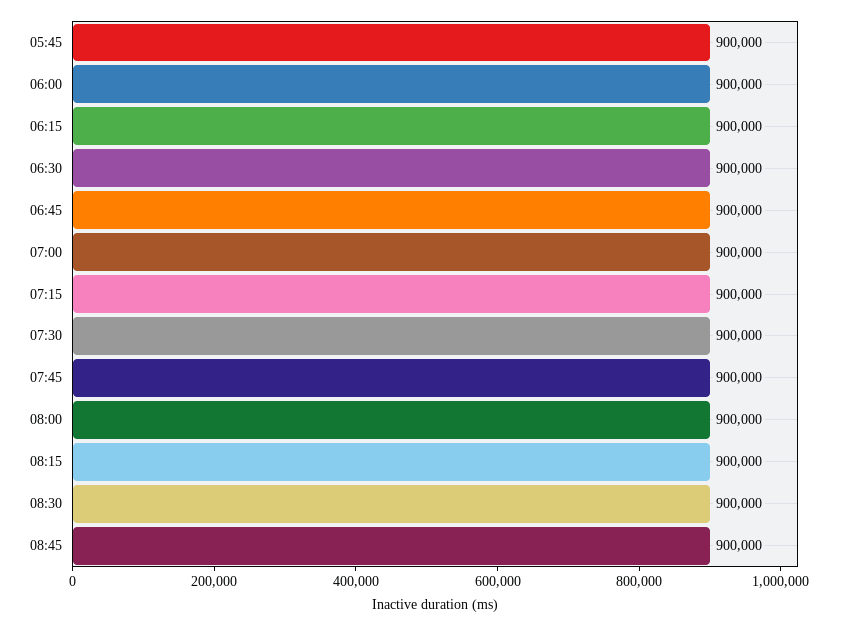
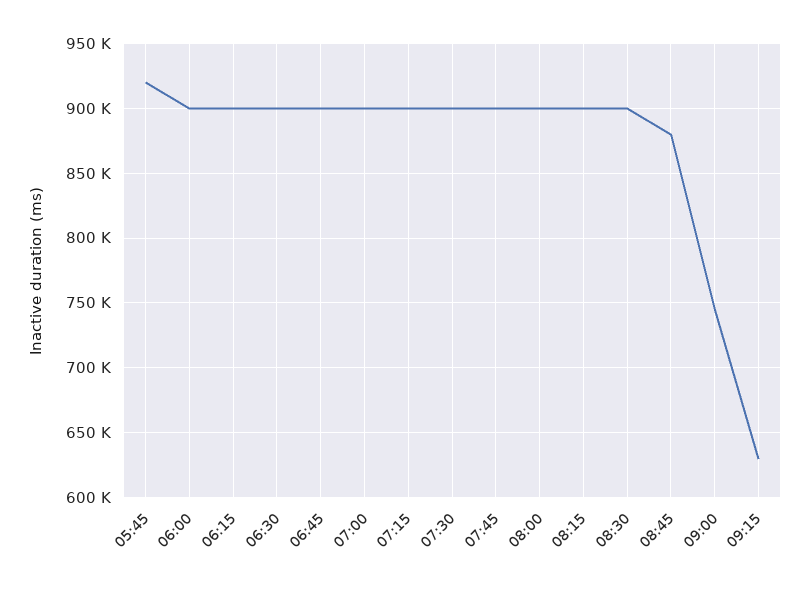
05:45: 900000 -> 920000
08:45: 900000 -> 880000
09:00: none -> 745000
09:15: none -> 630000

